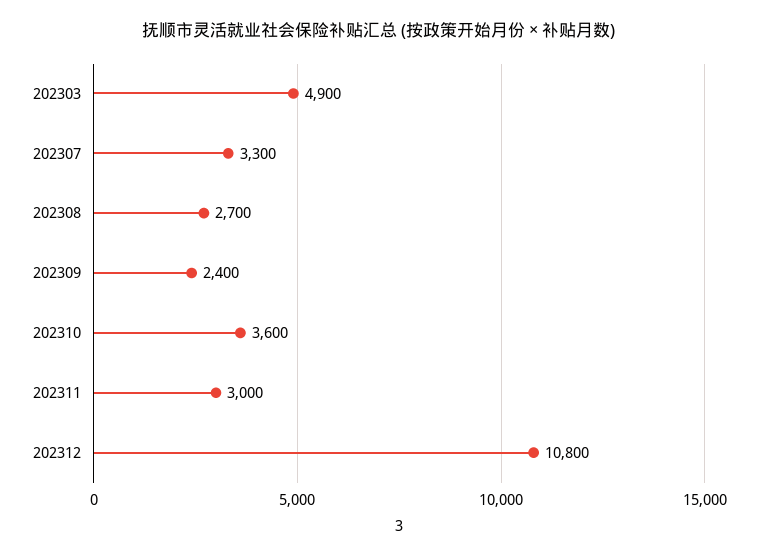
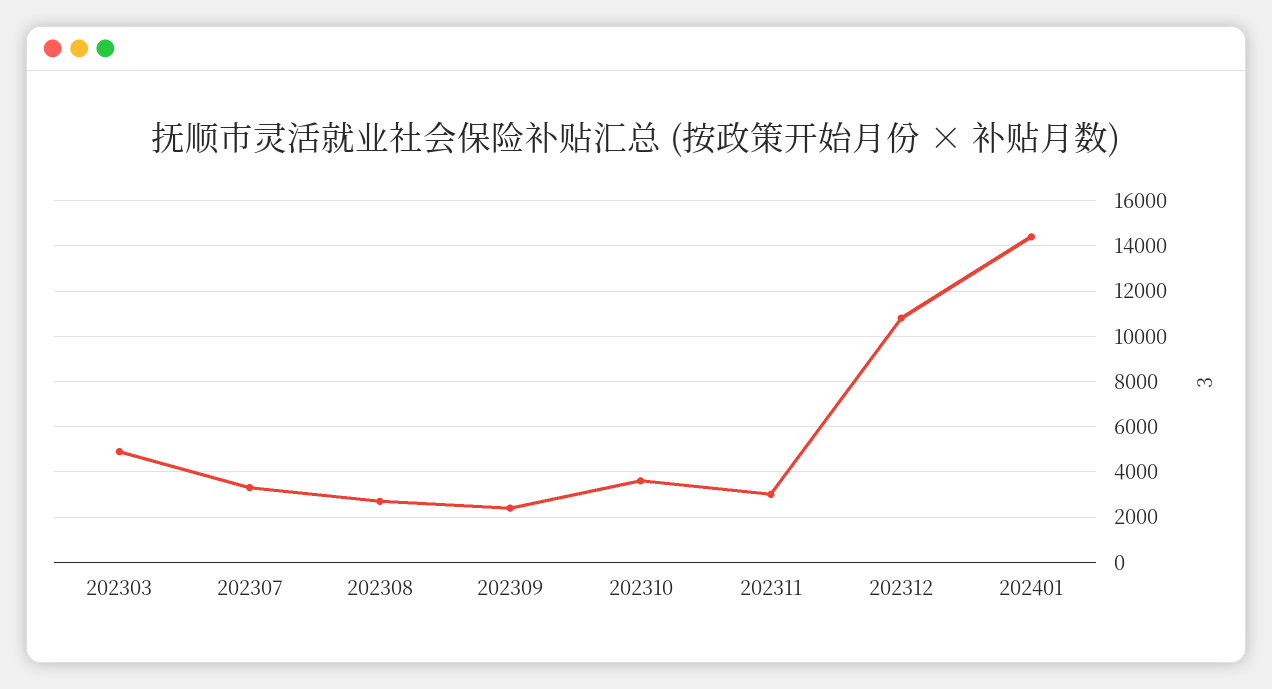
202401: none -> 14500

